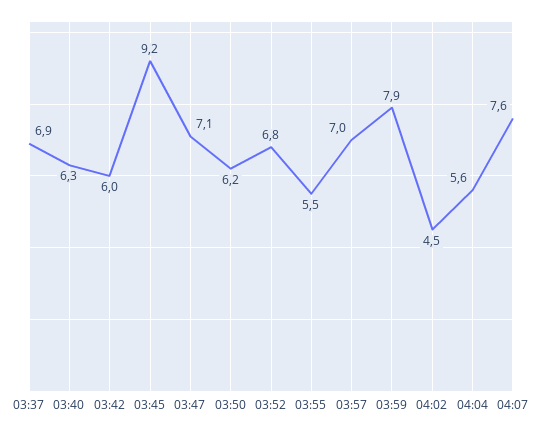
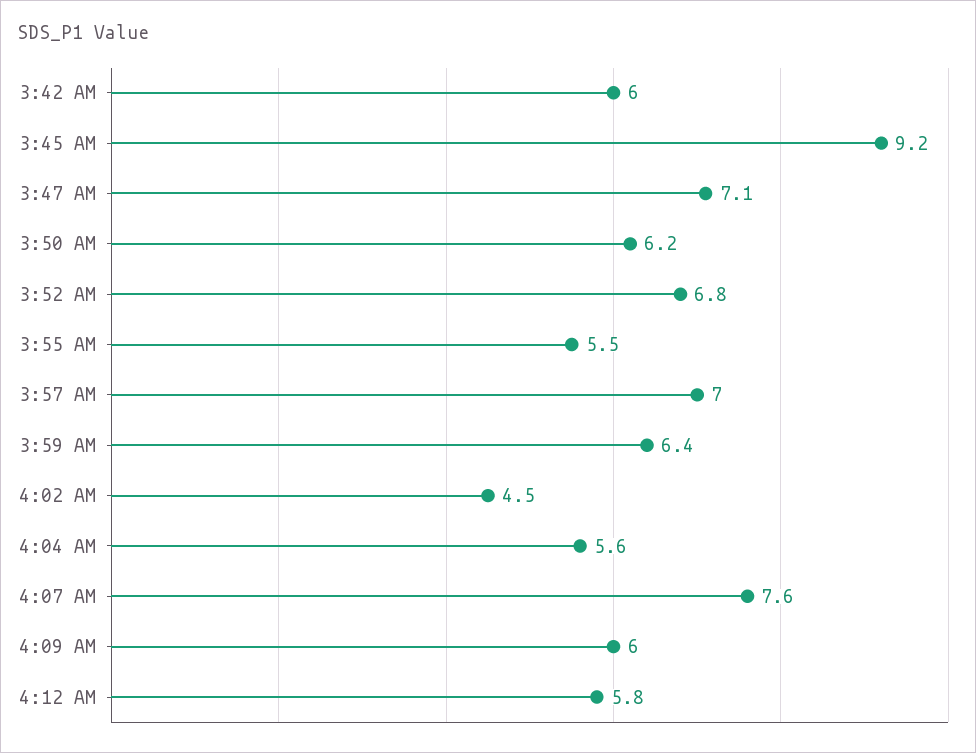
03:37: 6.9 -> none
03:40: 6.3 -> none
03:59: 7.9 -> 6.4
4:09 AM: none -> 6
4:12 AM: none -> 5.8

